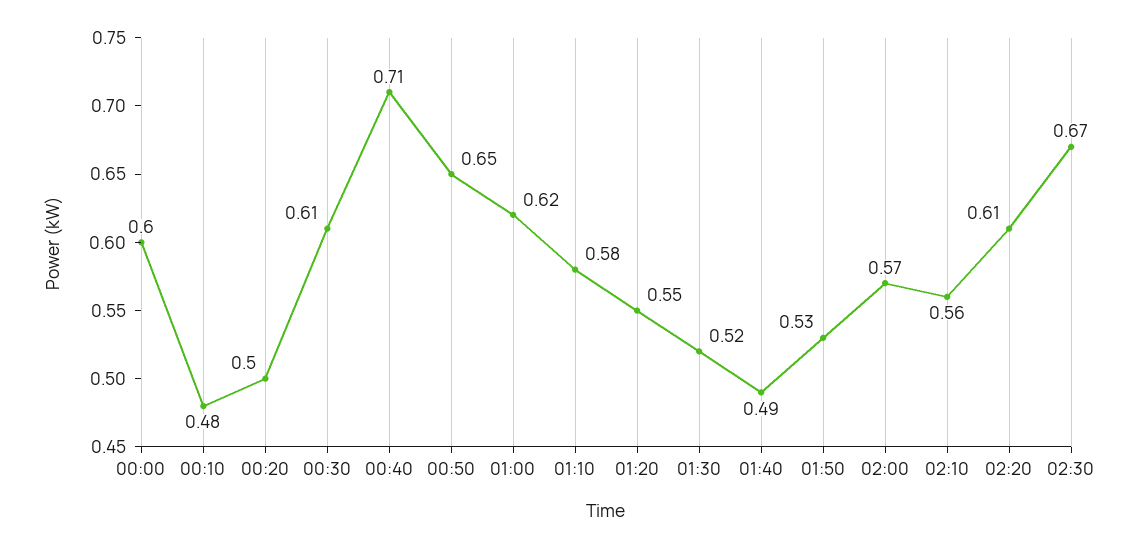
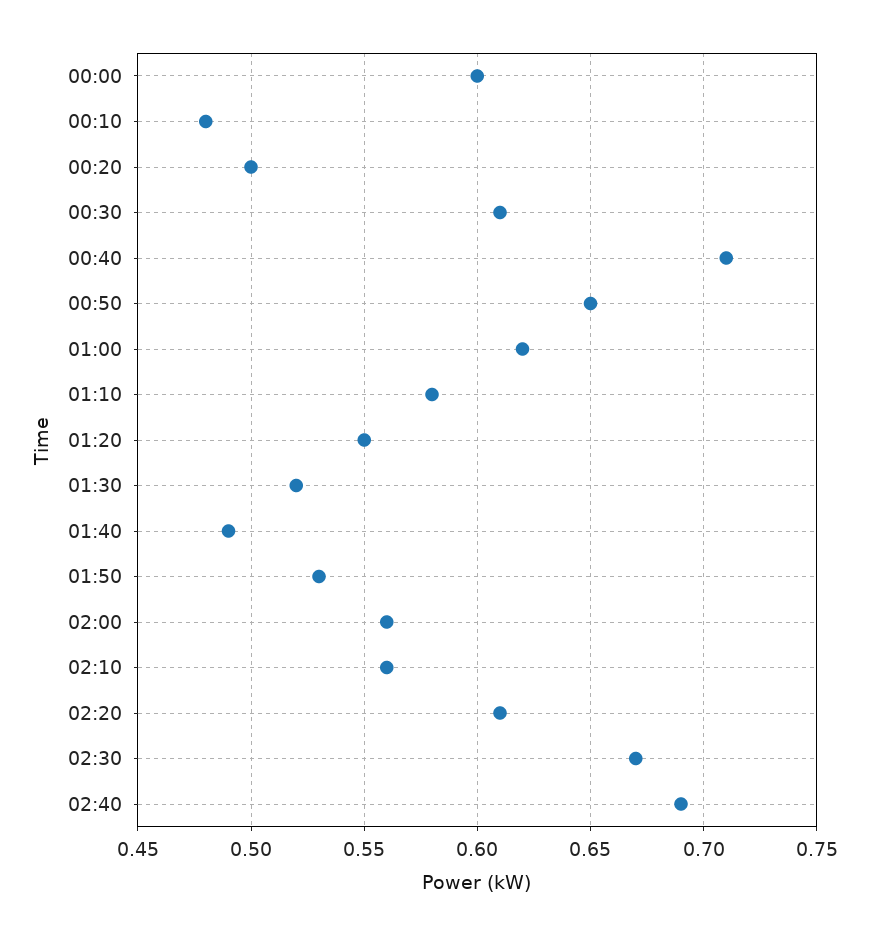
02:00: 0.57 -> 0.56
02:40: none -> 0.69

